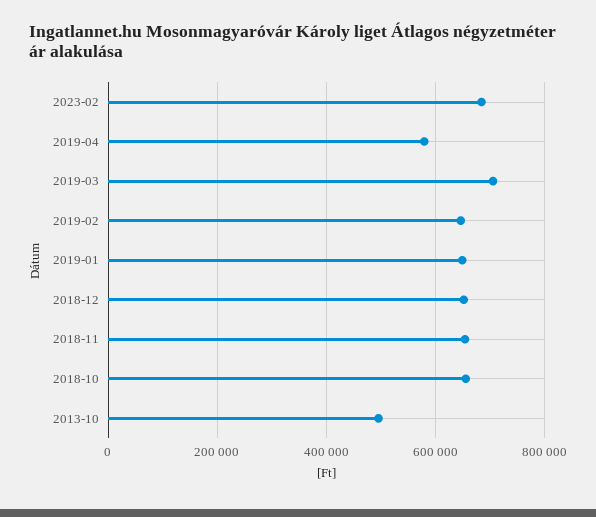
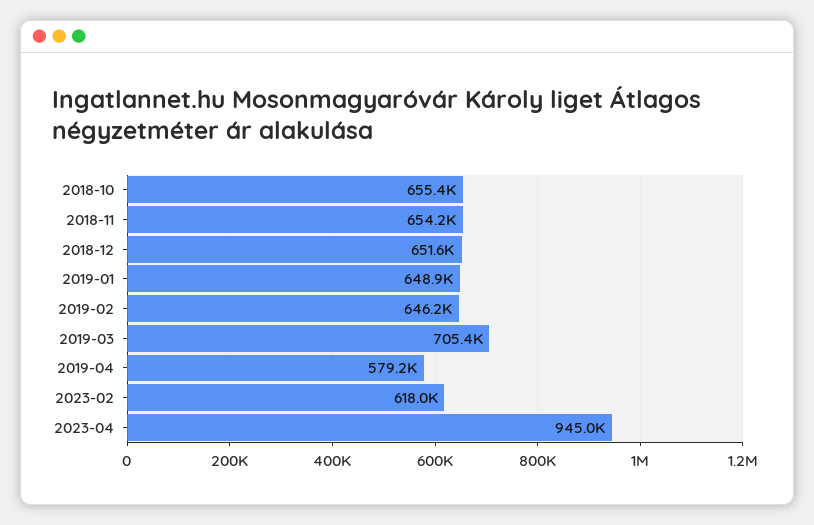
2023-02: 680000 -> 618000
2013-10: 500000 -> none
2023-04: none -> 945000

